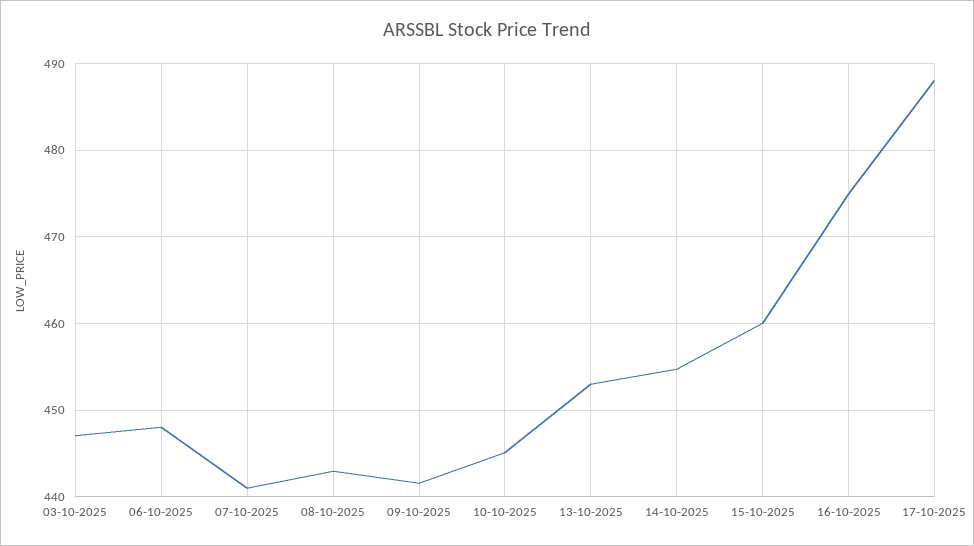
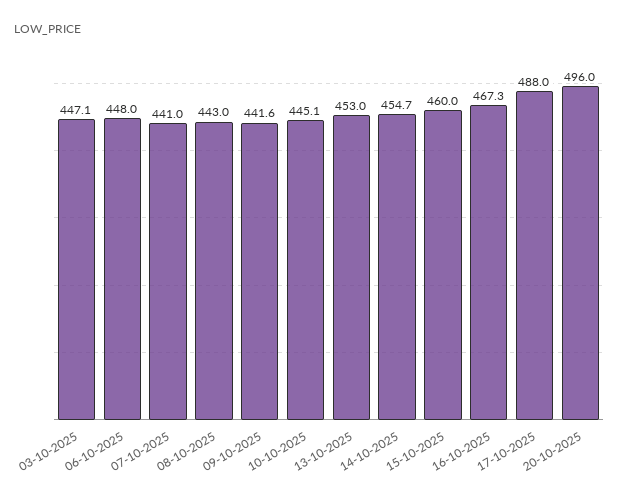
16-10-2025: 475 -> 467.3
20-10-2025: none -> 496

